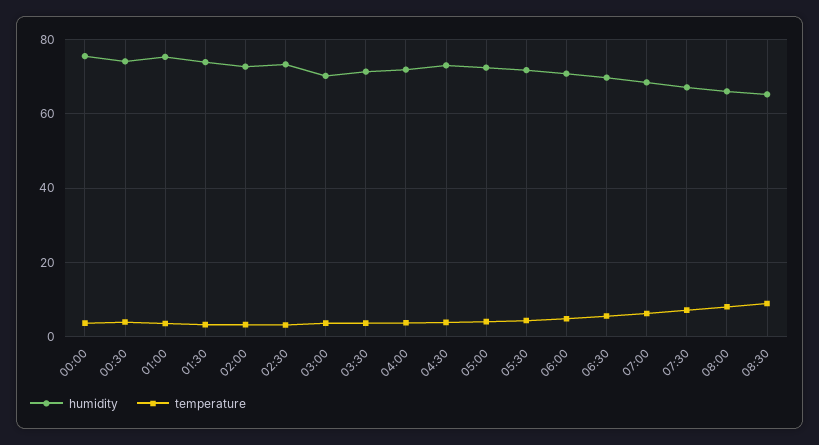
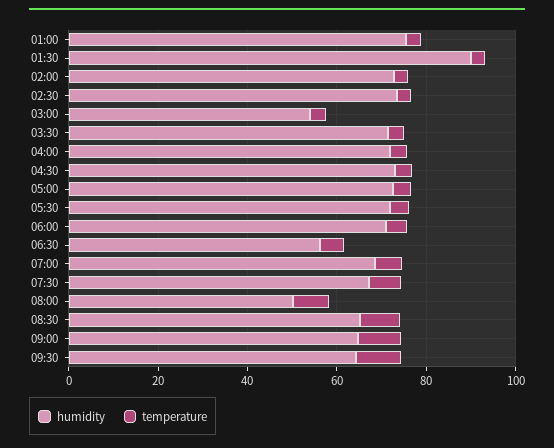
humidity, 00:00: 76 -> none
temperature, 00:00: 4 -> none
humidity, 00:30: 74 -> none
temperature, 00:30: 4 -> none
humidity, 01:30: 74 -> 90
humidity, 03:00: 70 -> 55
humidity, 06:30: 70 -> 55
humidity, 08:00: 66 -> 50
humidity, 09:00: none -> 65
temperature, 09:00: none -> 10
humidity, 09:30: none -> 65
temperature, 09:30: none -> 10

